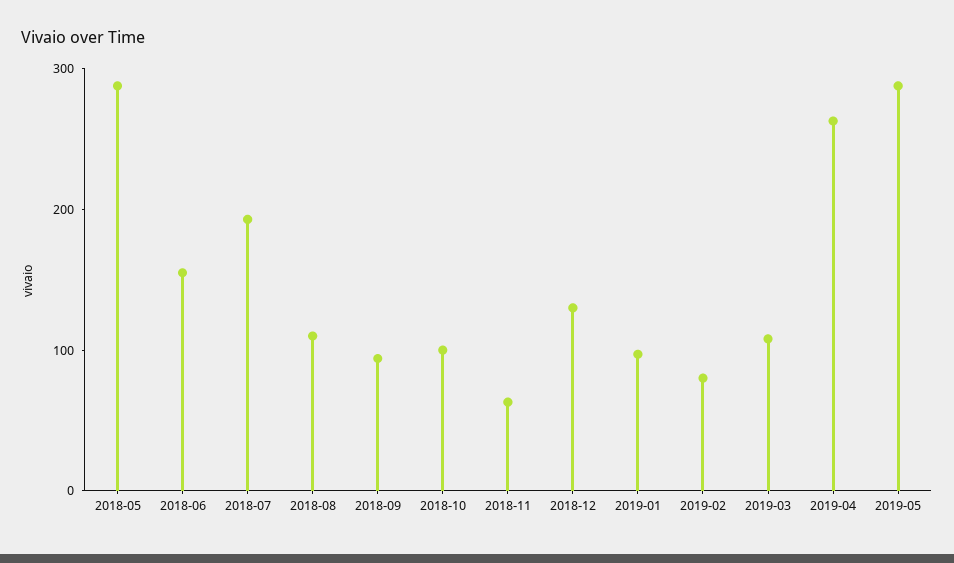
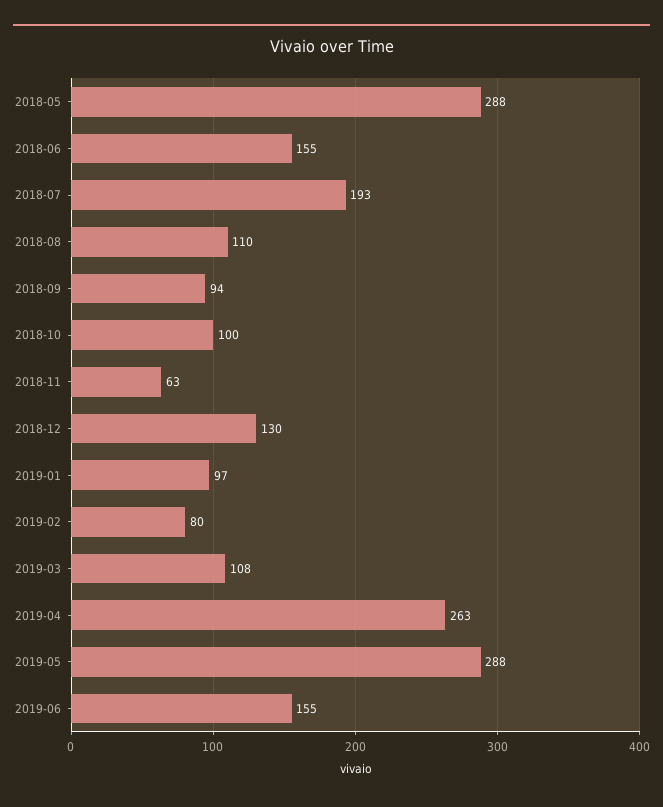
2019-06: none -> 155

